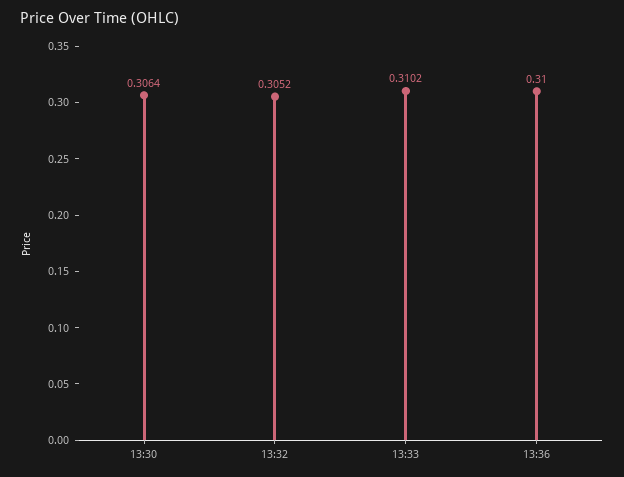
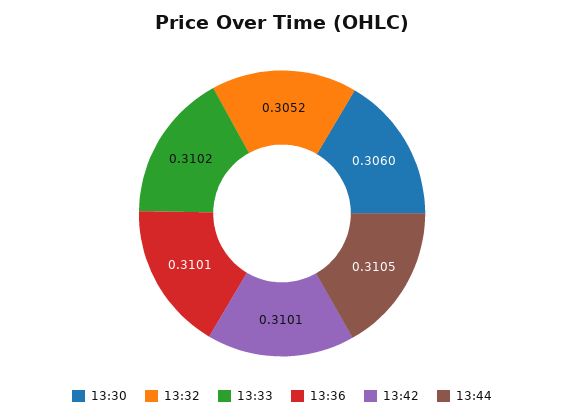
13:30: 0.3064 -> 0.306
13:36: 0.31 -> 0.3101
13:42: none -> 0.3101
13:44: none -> 0.3105

